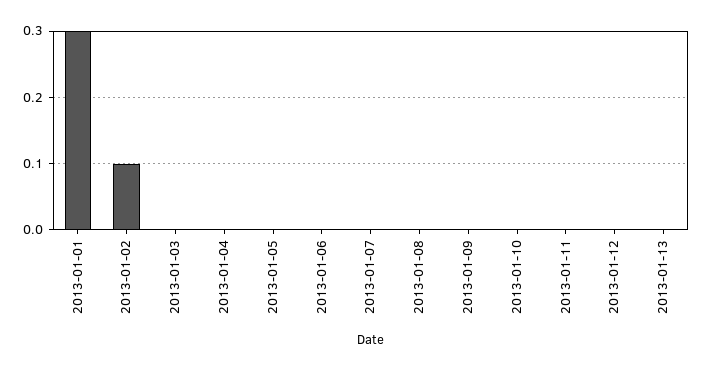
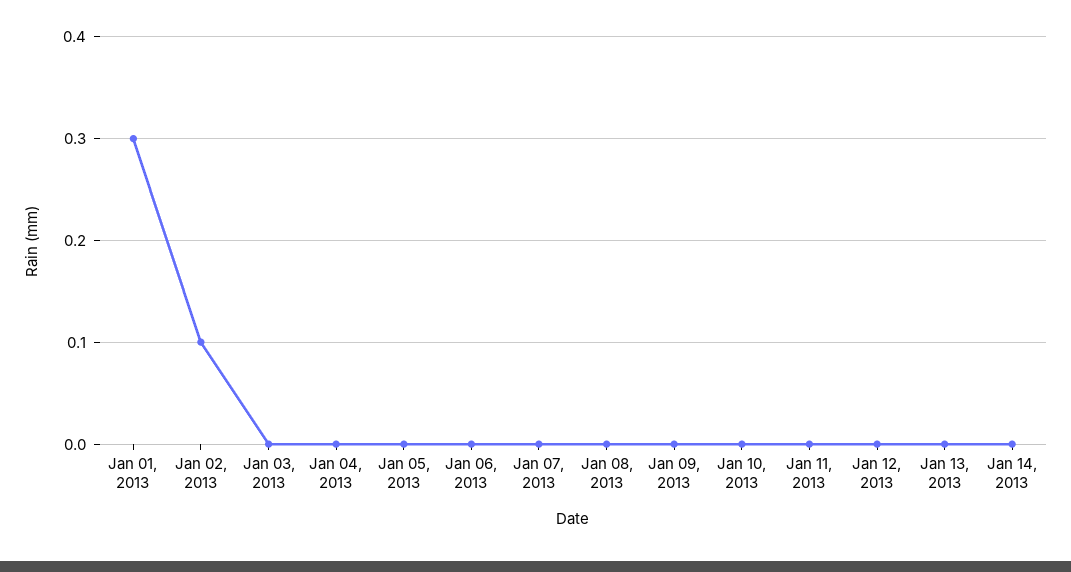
Jan 14, 2013: none -> 0

